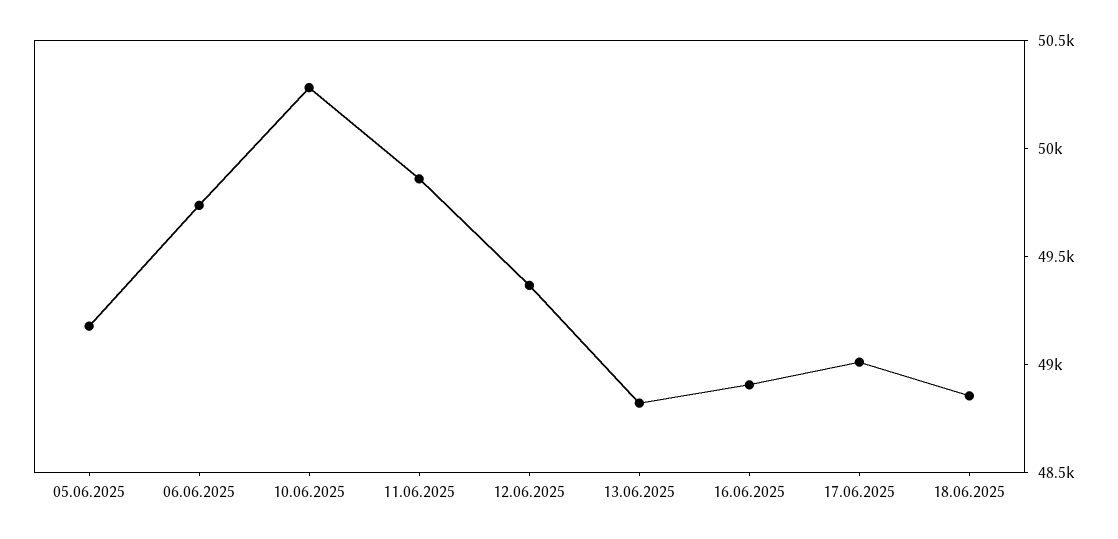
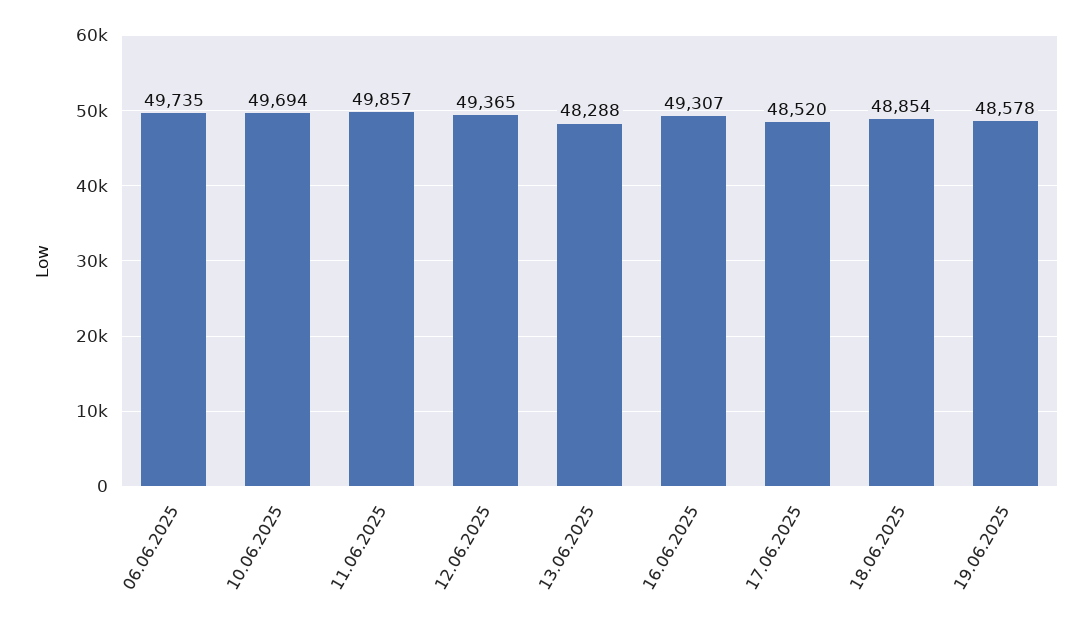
05.06.2025: 49200 -> none
10.06.2025: 50300 -> 49694
13.06.2025: 48800 -> 48288
16.06.2025: 48900 -> 49307
17.06.2025: 49000 -> 48520
19.06.2025: none -> 48578

